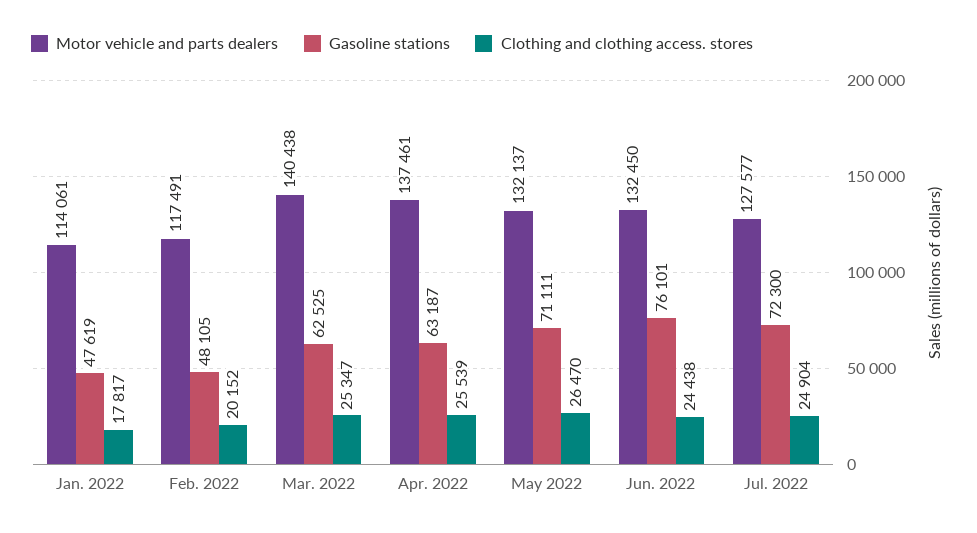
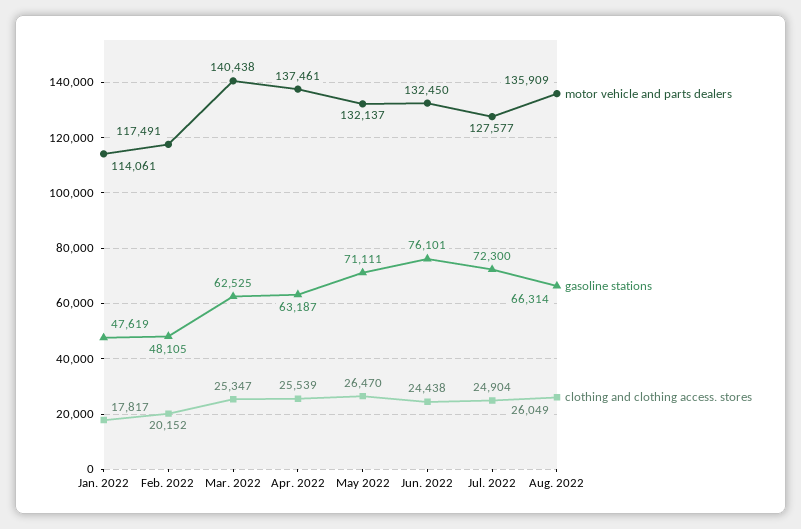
Motor vehicle and parts dealers, Aug. 2022: none -> 135909
Gasoline stations, Aug. 2022: none -> 66314
Clothing and clothing access. stores, Aug. 2022: none -> 26049

